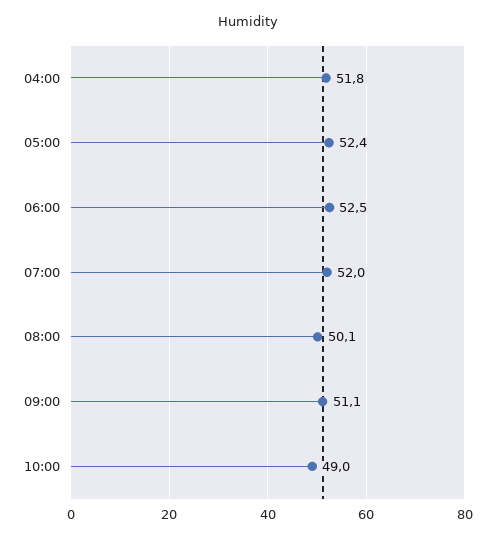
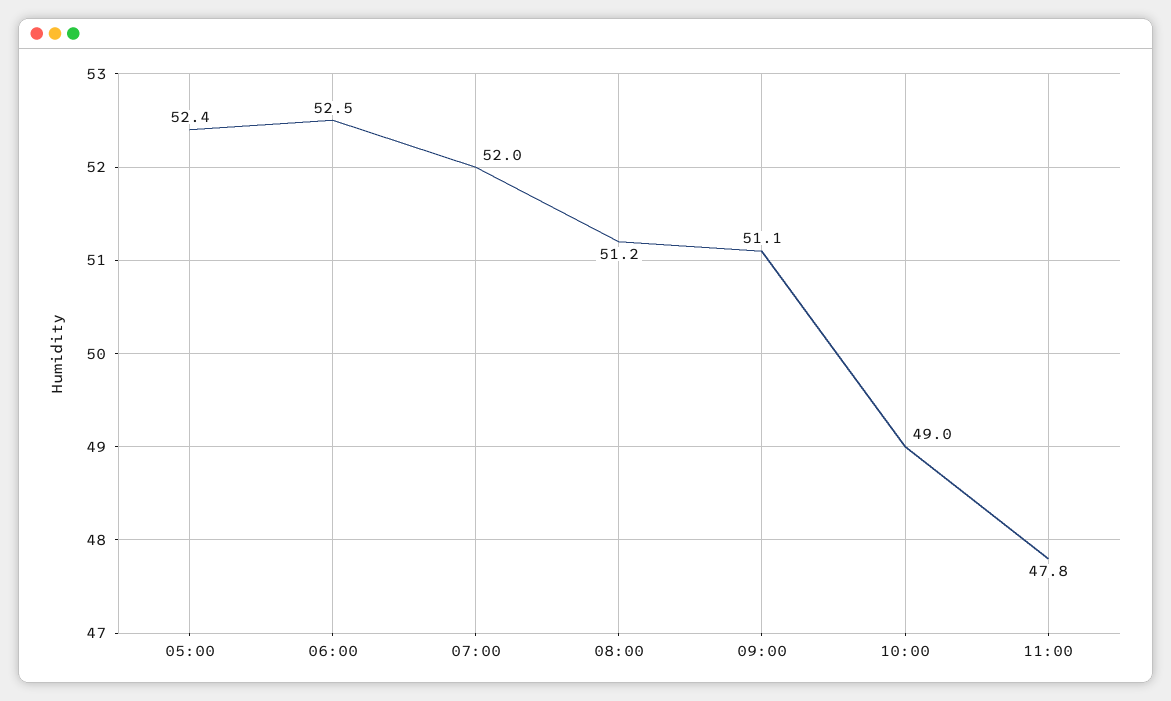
04:00: 51.8 -> none
08:00: 50.1 -> 51.2
11:00: none -> 47.8

